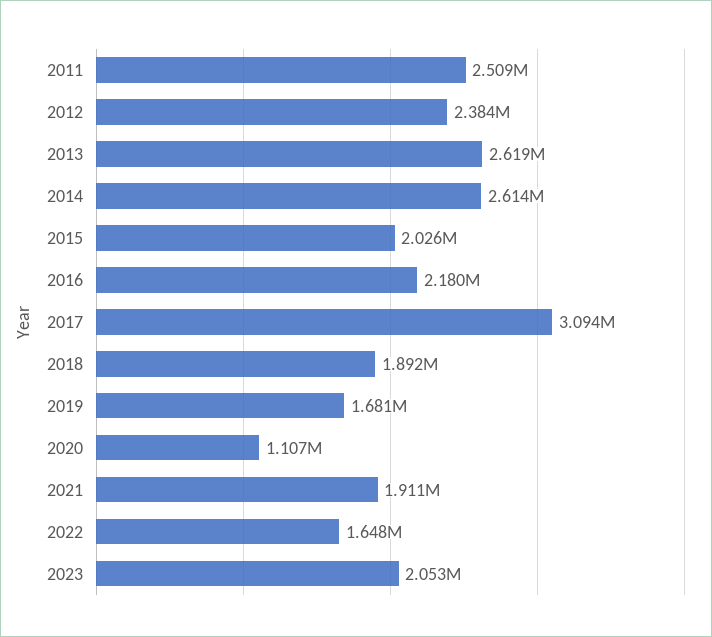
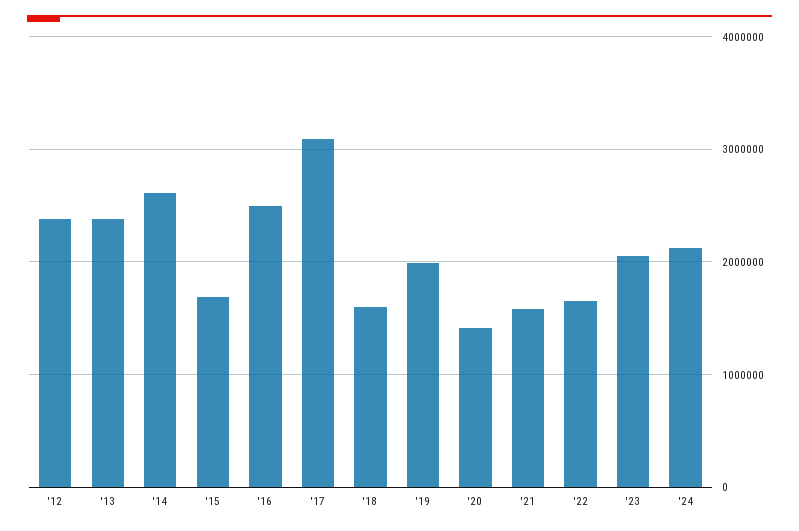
2011: 2509000 -> none
2013: 2619000 -> 2400000
2015: 2026000 -> 1700000
2016: 2180000 -> 2500000
2018: 1892000 -> 1600000
2019: 1681000 -> 2000000
2020: 1107000 -> 1400000
2021: 1911000 -> 1600000
'24: none -> 2100000

